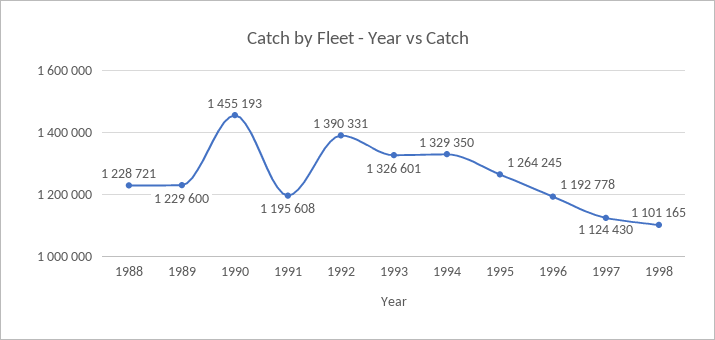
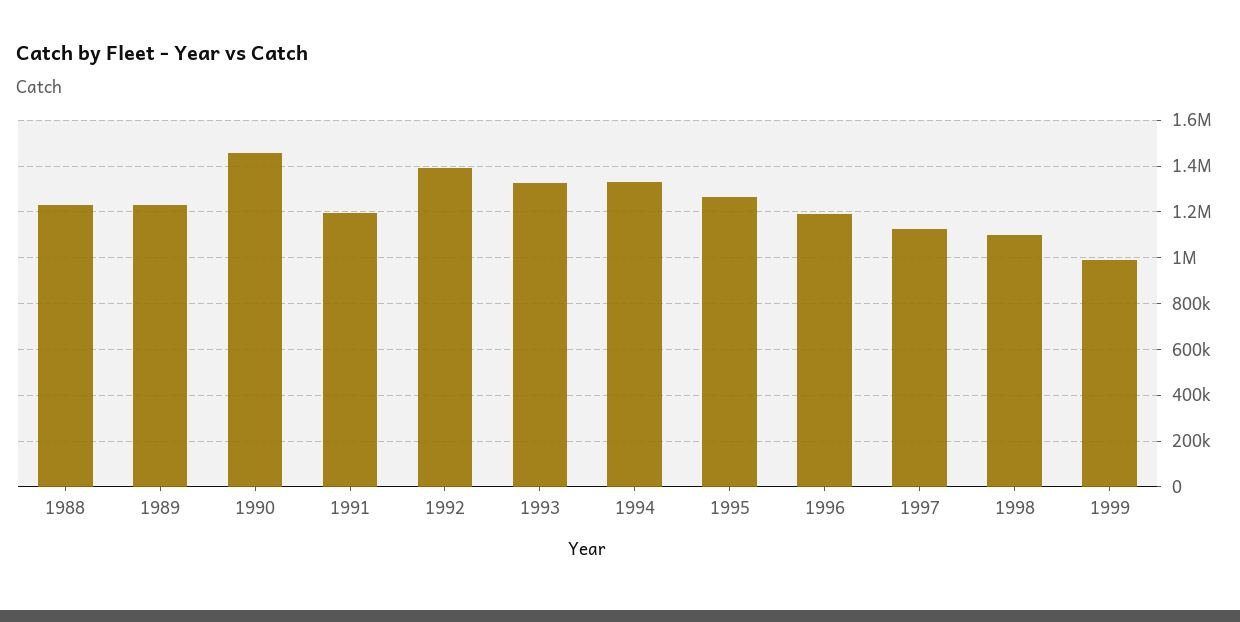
1999: none -> 1000000

